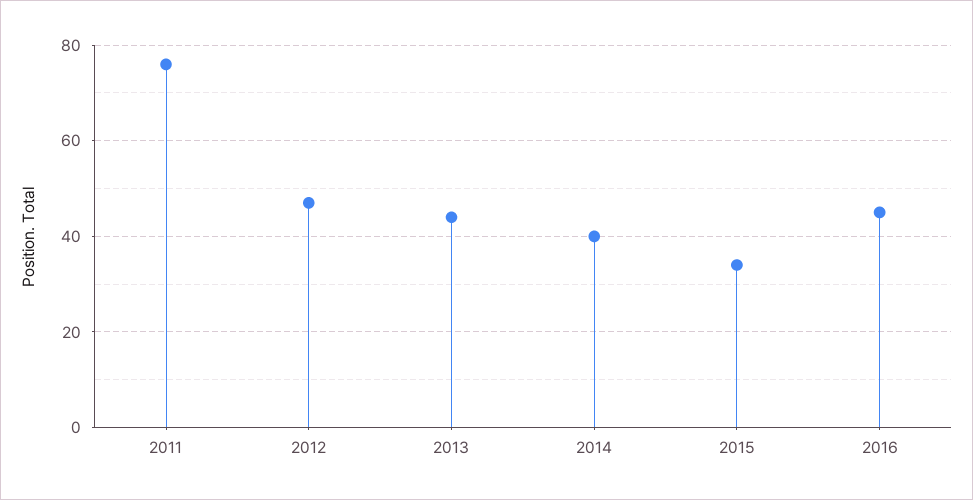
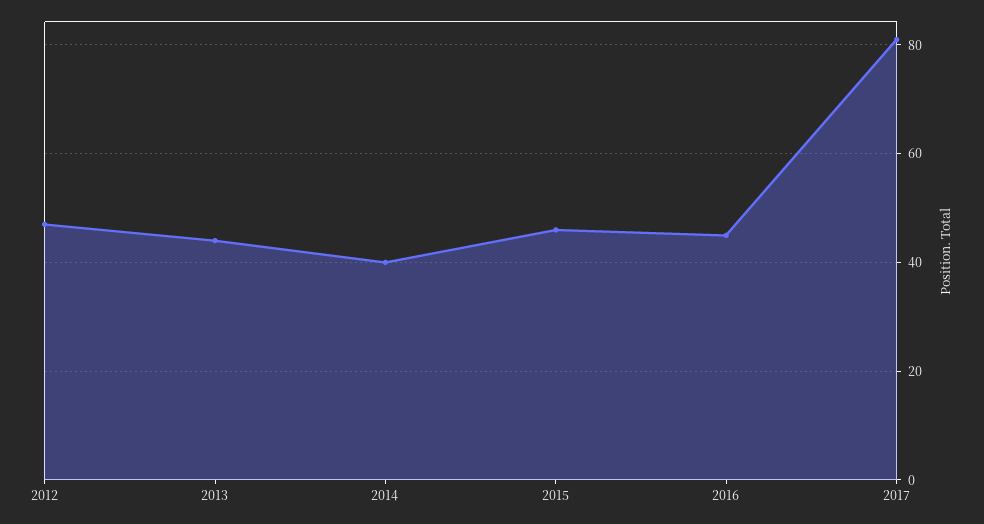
2011: 75 -> none
2015: 35 -> 45
2017: none -> 80

